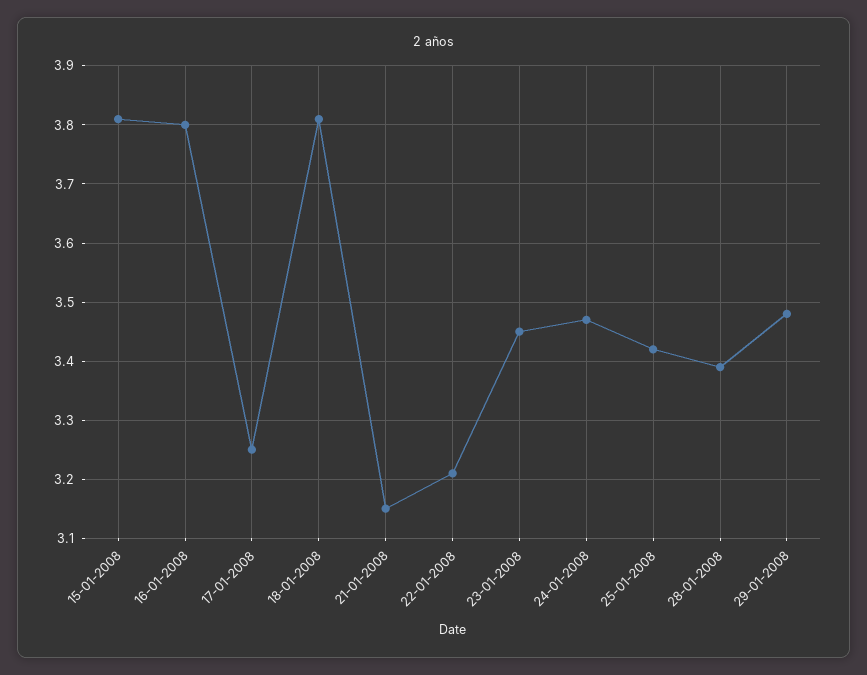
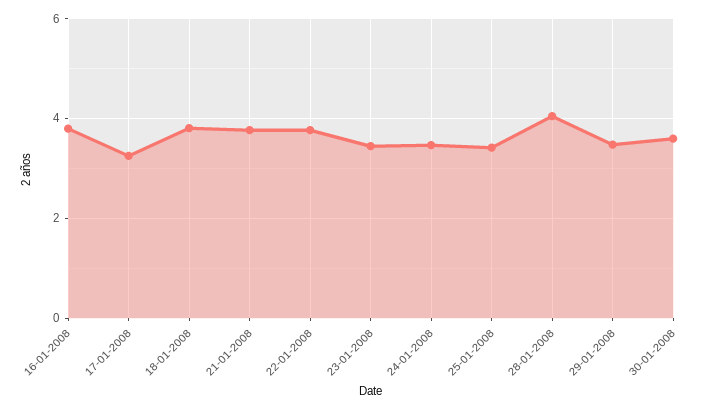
15-01-2008: 3.8 -> none
21-01-2008: 3.15 -> 3.8
22-01-2008: 3.2 -> 3.8
28-01-2008: 3.4 -> 4
30-01-2008: none -> 3.6

